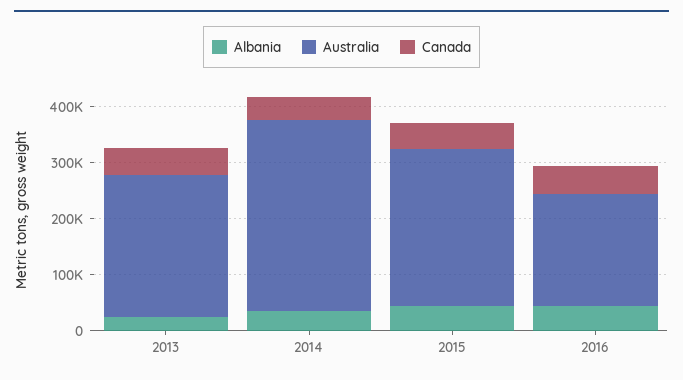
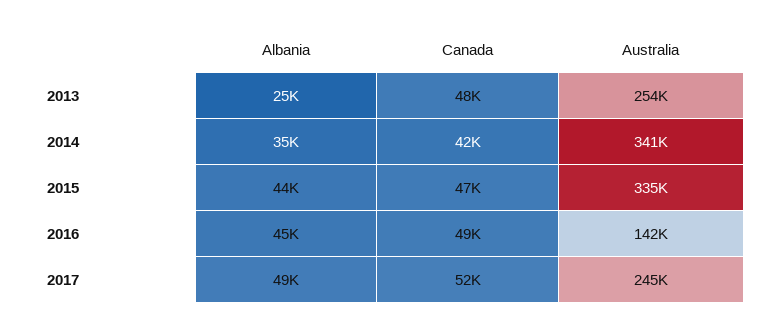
Australia, 2015: 280000 -> 335000
Australia, 2016: 200000 -> 142000
Albania, 2017: none -> 49000
Canada, 2017: none -> 52000
Australia, 2017: none -> 245000

